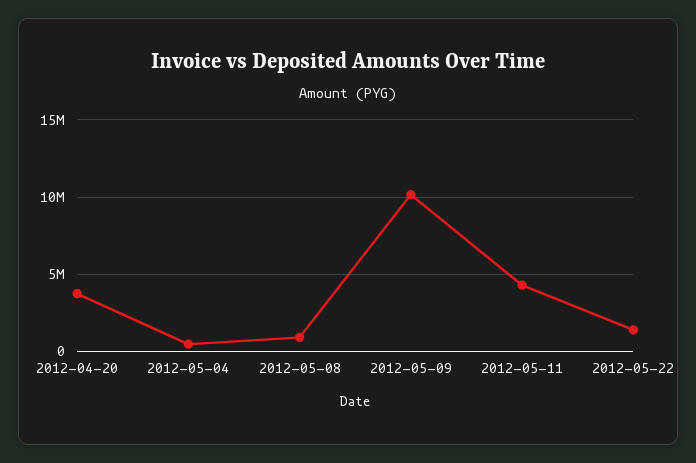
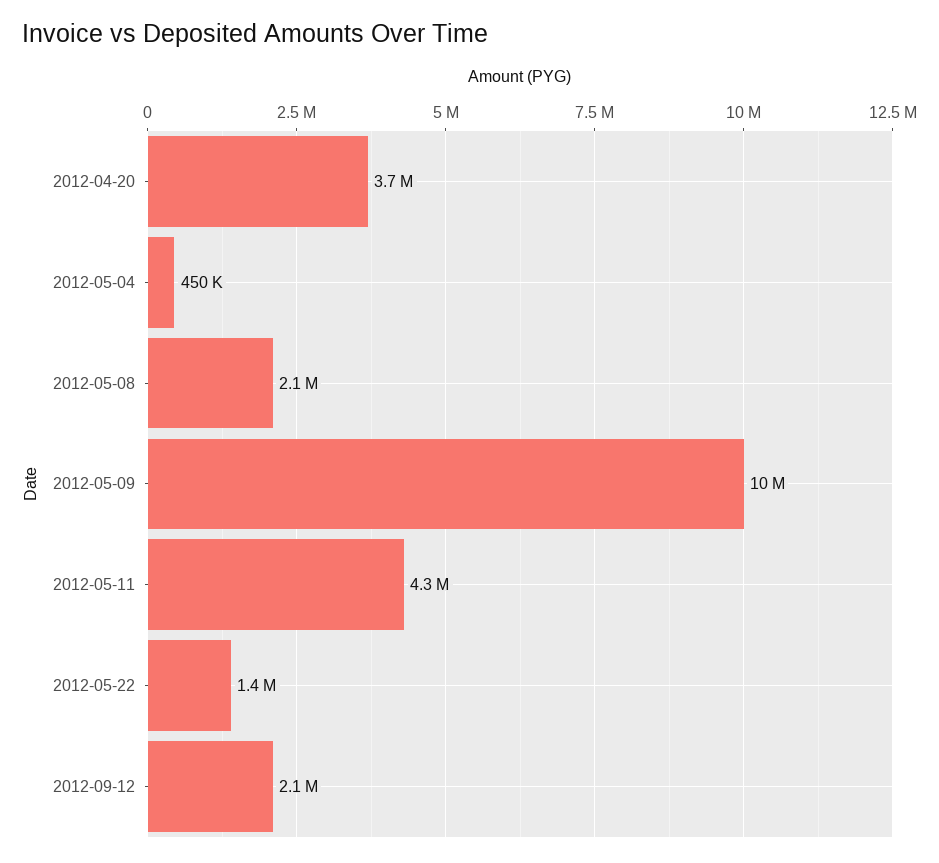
2012-05-08: 1000000 -> 2100000
2012-09-12: none -> 2100000

